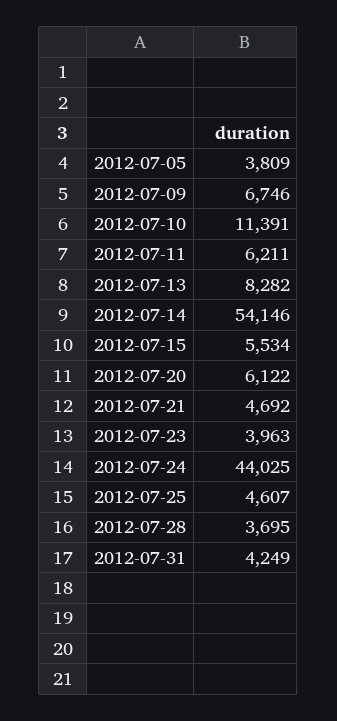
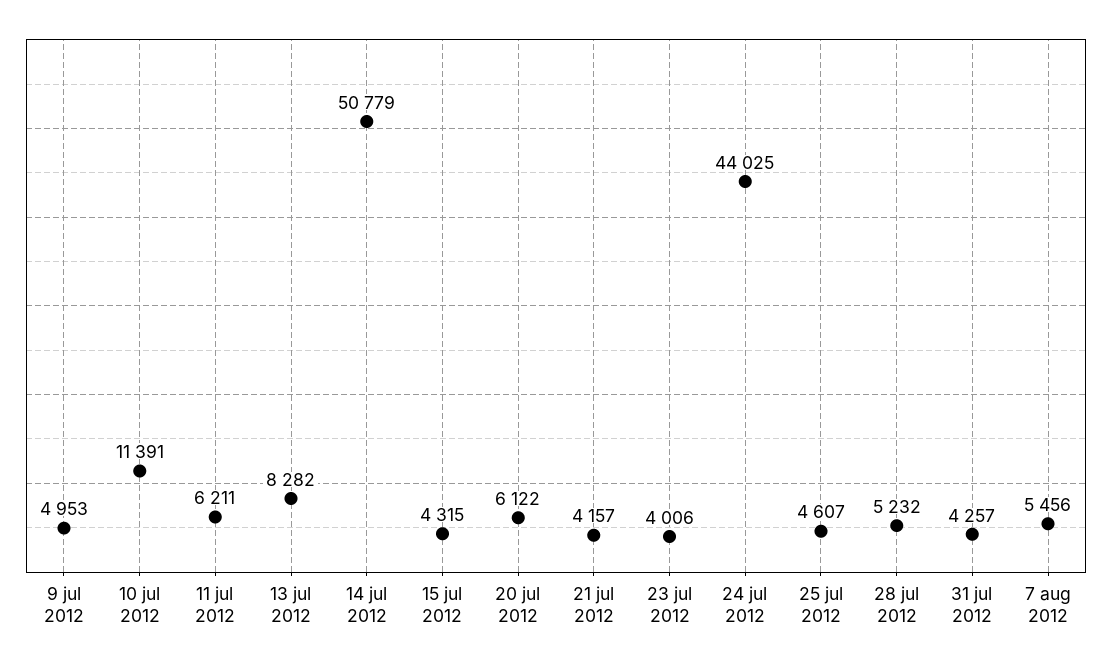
2012-07-05: 3809 -> none
2012-07-09: 6746 -> 4953
2012-07-14: 54146 -> 50779
2012-07-15: 5534 -> 4315
2012-07-21: 4692 -> 4157
2012-07-23: 3963 -> 4006
2012-07-28: 3695 -> 5232
2012-07-31: 4249 -> 4257
7 aug 2012: none -> 5456

